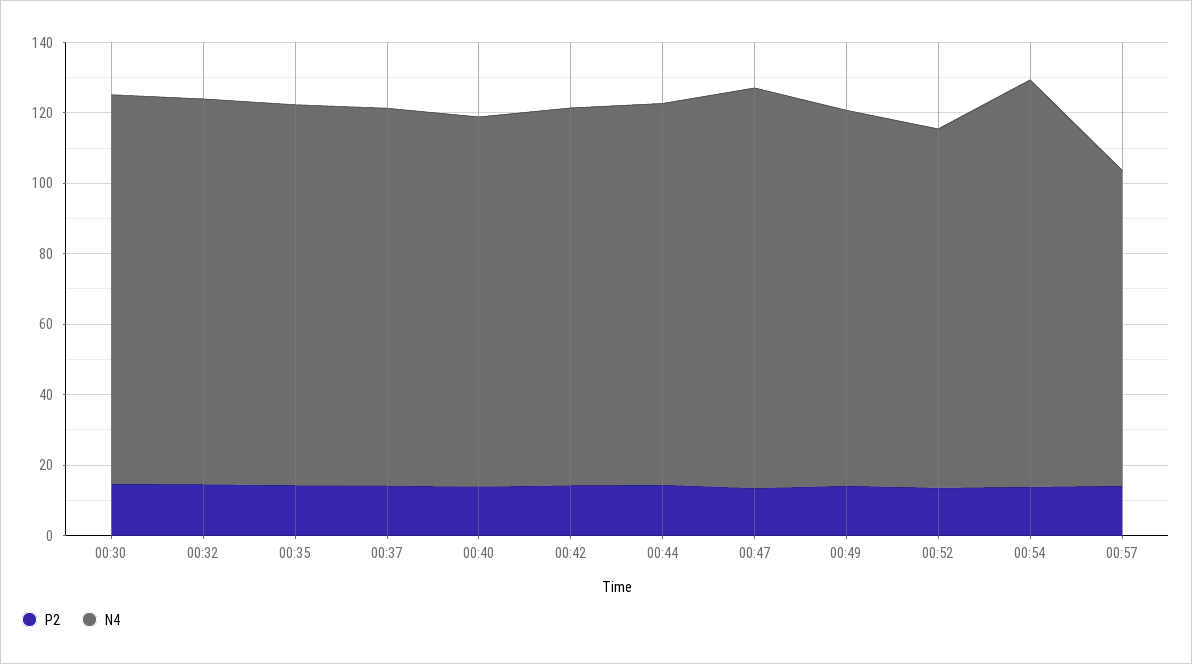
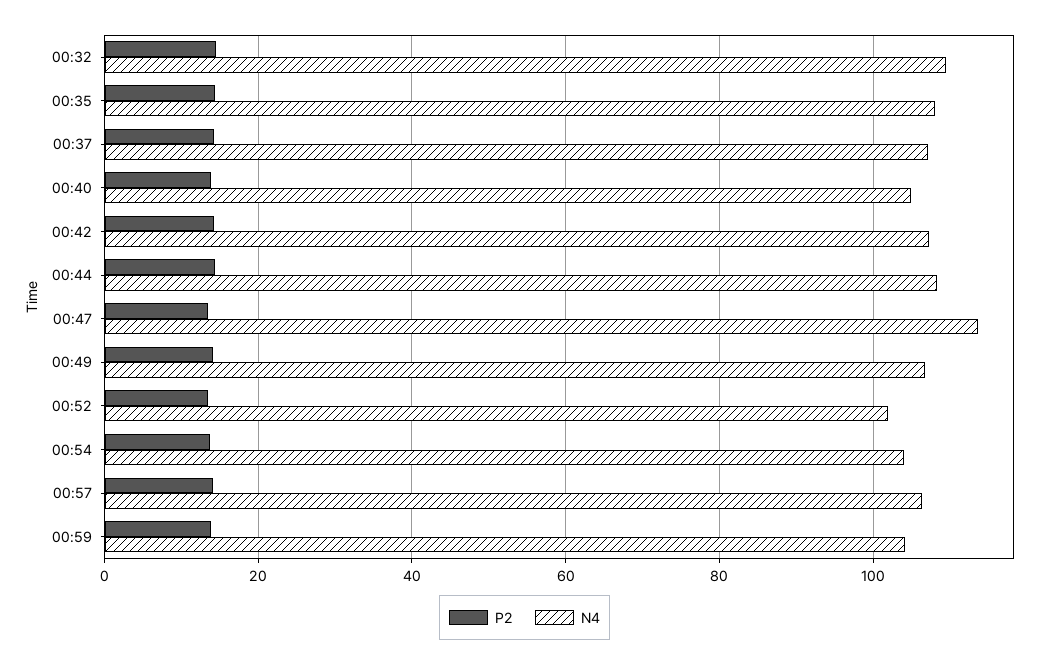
P2, 00:30: 15 -> none
N4, 00:30: 110 -> none
N4, 00:54: 115 -> 104
N4, 00:57: 90 -> 106
P2, 00:59: none -> 14
N4, 00:59: none -> 104

